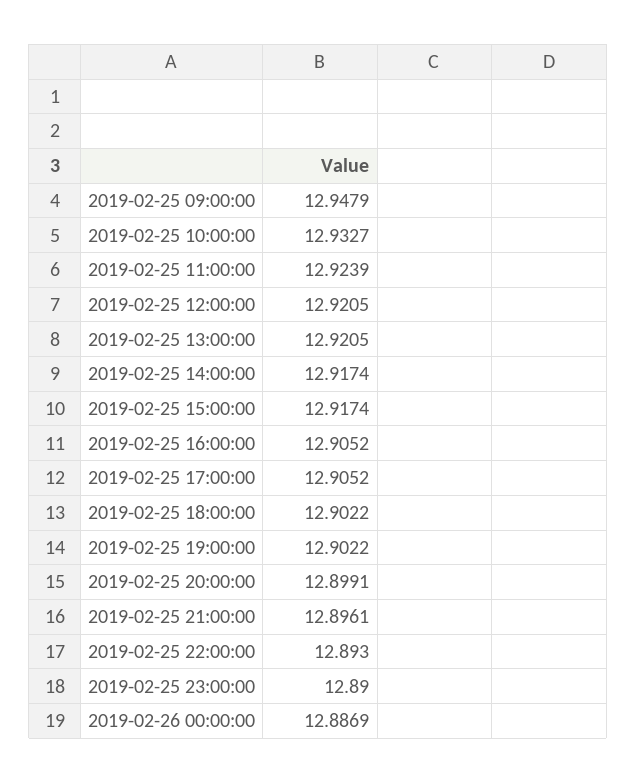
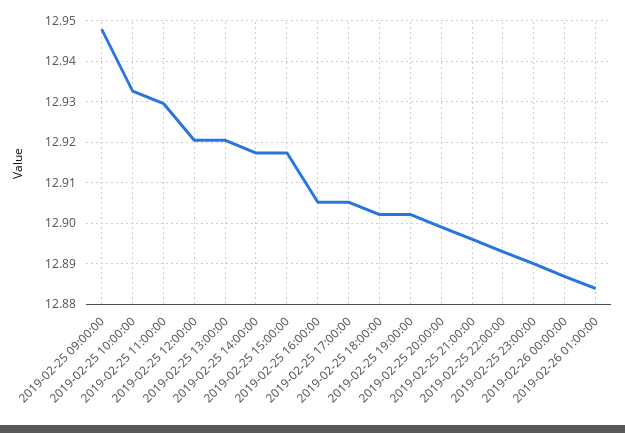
2019-02-25 11:00:00: 12.9239 -> 12.93
2019-02-26 01:00:00: none -> 12.884

